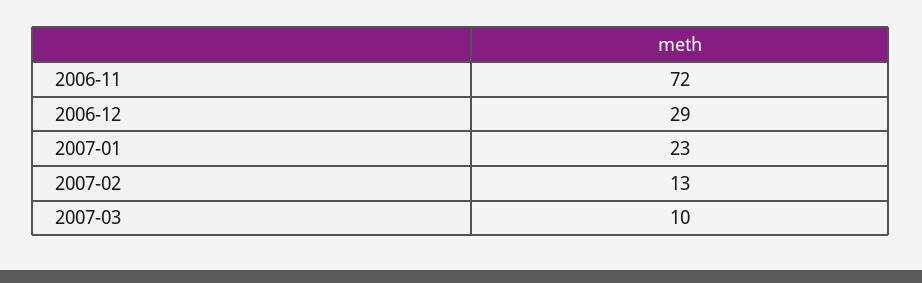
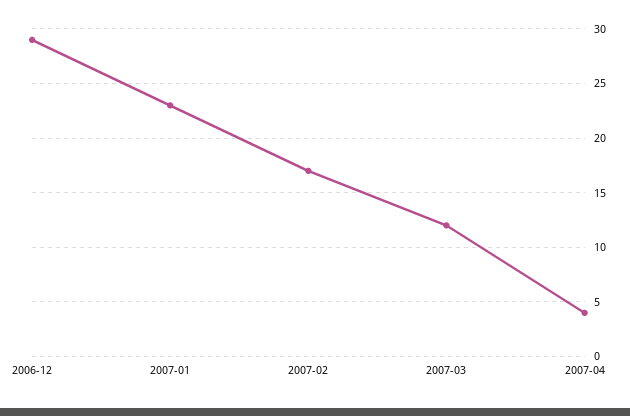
2006-11: 72 -> none
2007-02: 13 -> 17
2007-03: 10 -> 12
2007-04: none -> 4

